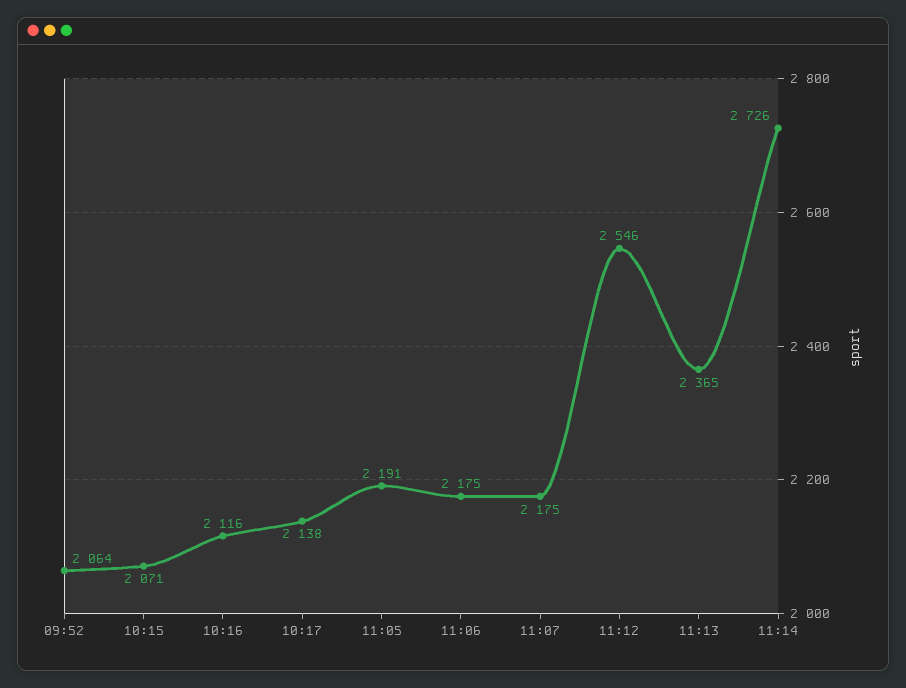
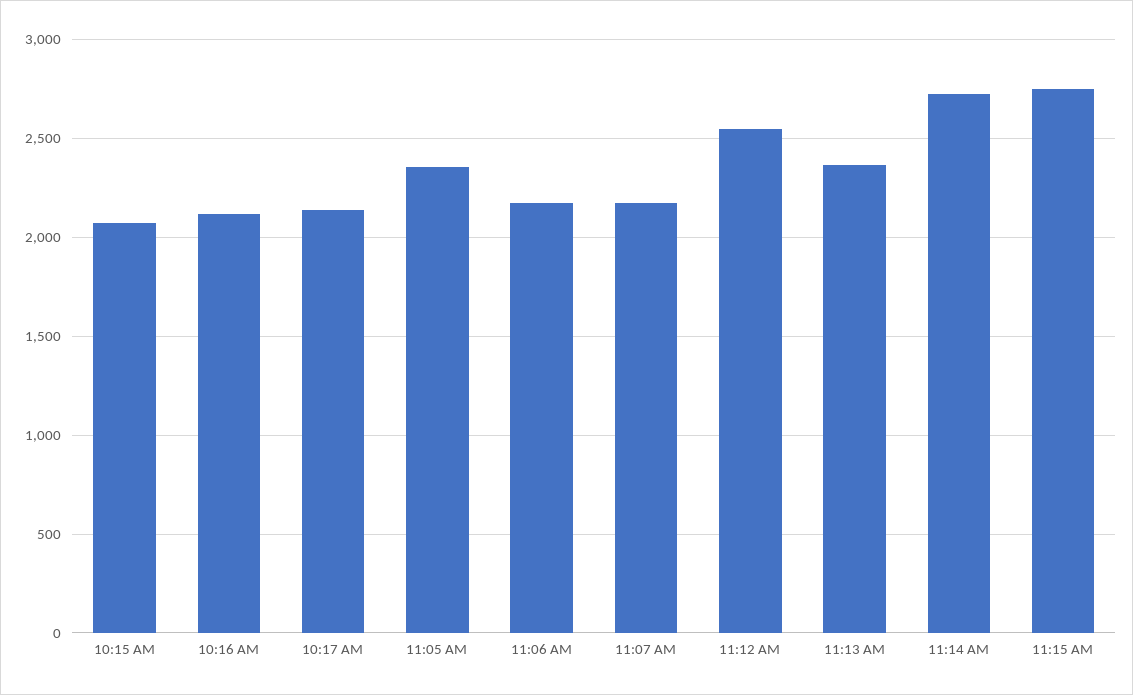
09:52: 2064 -> none
11:05: 2191 -> 2350
11:15 AM: none -> 2750

